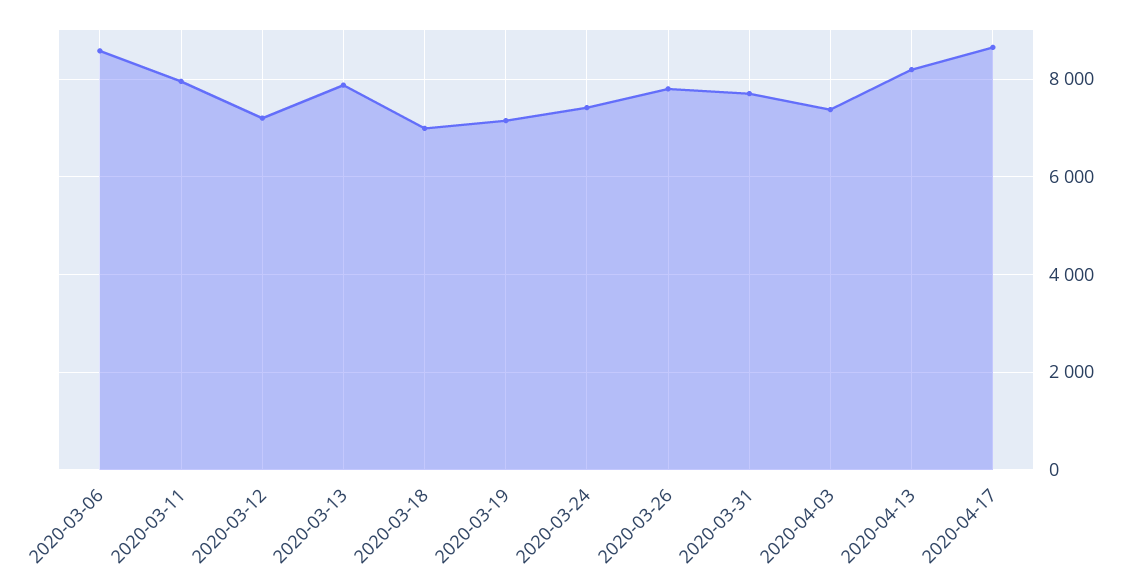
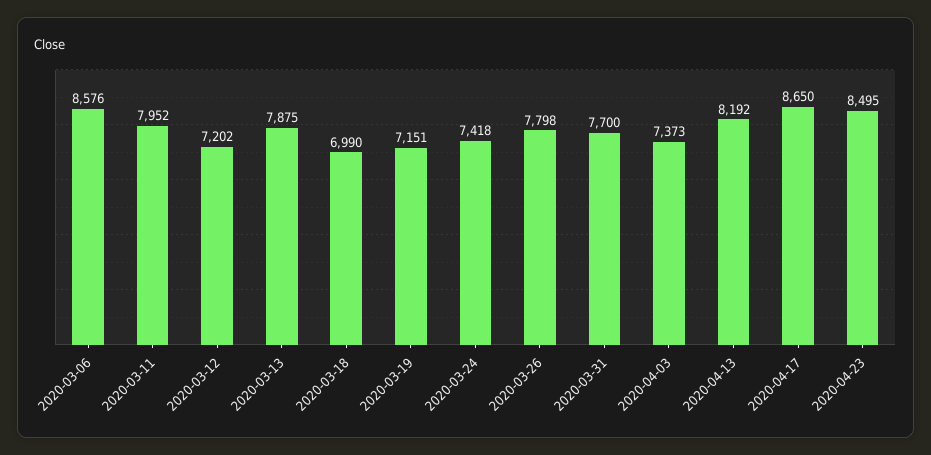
2020-04-23: none -> 8495

